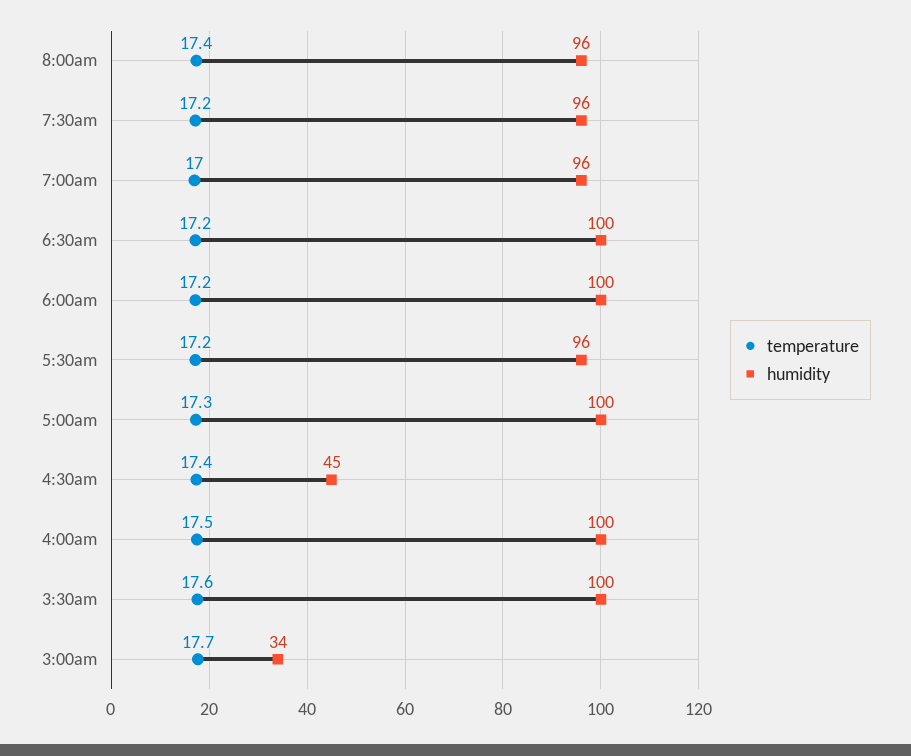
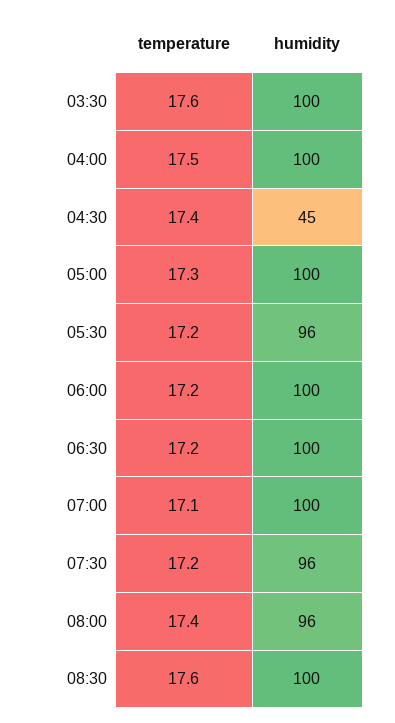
temperature, 7:00am: 17 -> 17.1
humidity, 7:00am: 96 -> 100
temperature, 3:00am: 17.7 -> none
humidity, 3:00am: 34 -> none
temperature, 08:30: none -> 17.6
humidity, 08:30: none -> 100

